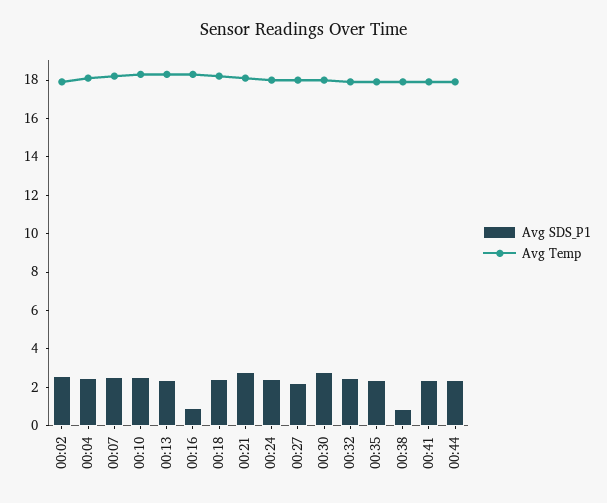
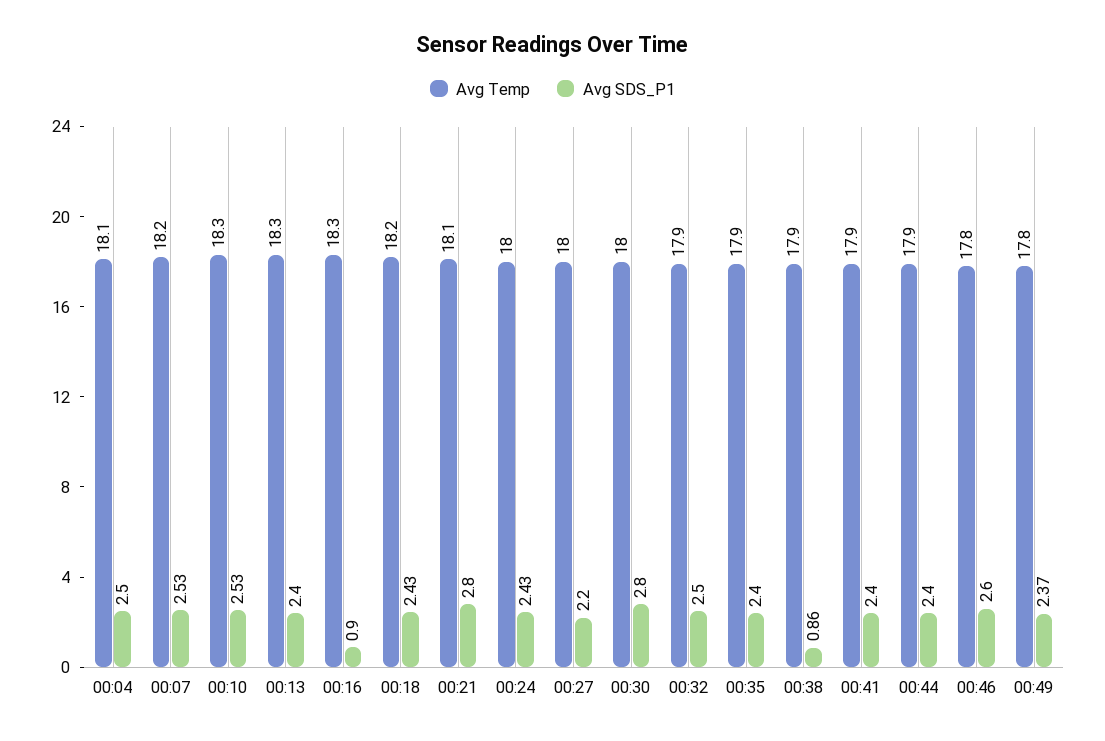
Avg SDS_P1, 00:02: 2.5 -> none
Avg Temp, 00:02: 18 -> none
Avg Temp, 00:46: none -> 17.8
Avg SDS_P1, 00:46: none -> 2.6
Avg Temp, 00:49: none -> 17.8
Avg SDS_P1, 00:49: none -> 2.37

